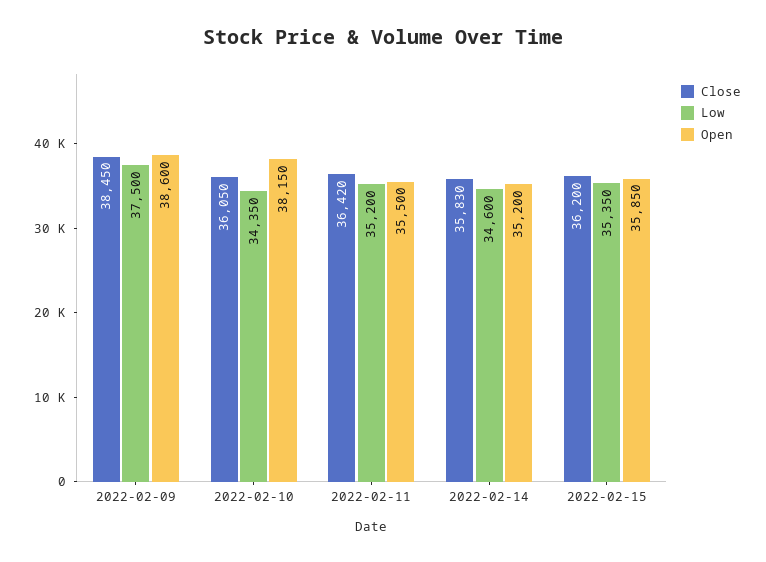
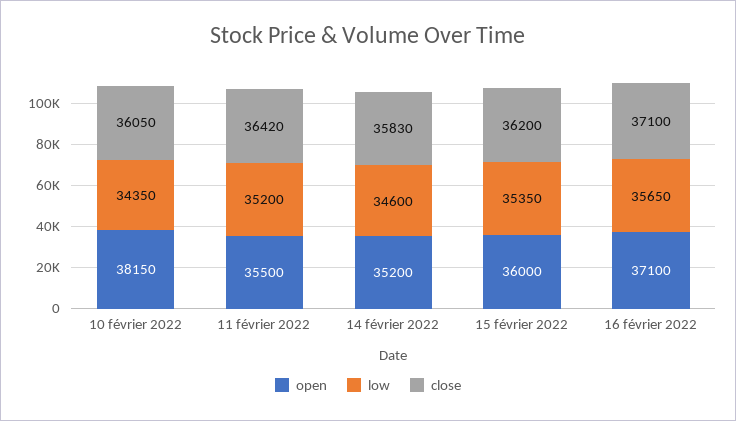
Close, 2022-02-09: 38450 -> none
Low, 2022-02-09: 37500 -> none
Open, 2022-02-09: 38600 -> none
Open, 2022-02-15: 35850 -> 36000
Open, 16 février 2022: none -> 37100
Low, 16 février 2022: none -> 35650
Close, 16 février 2022: none -> 37100

